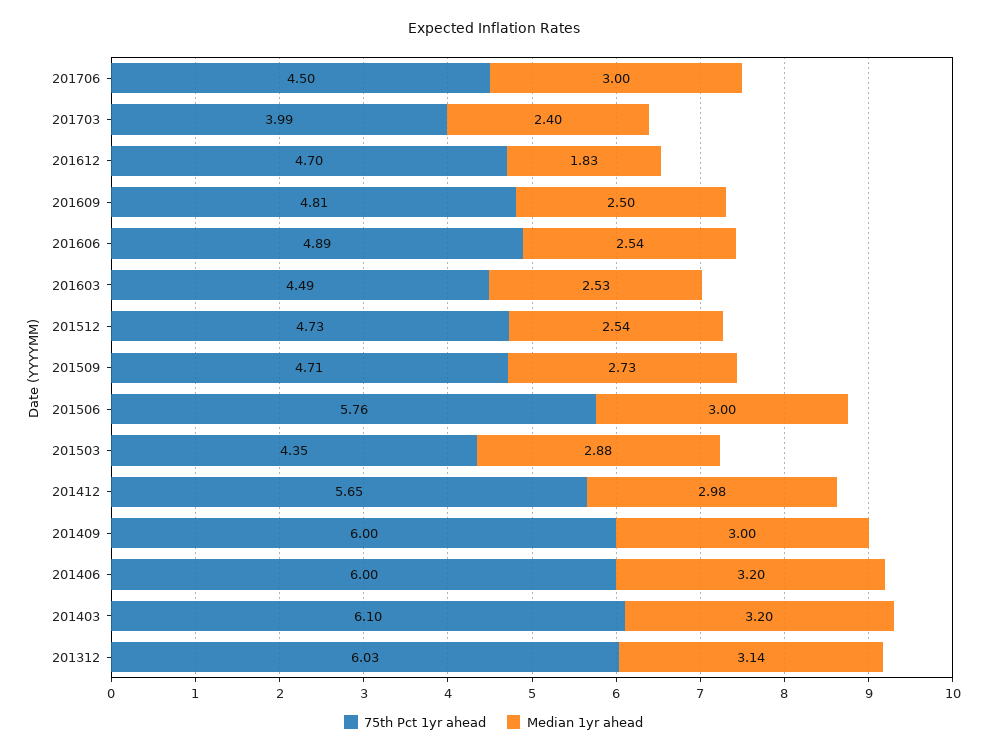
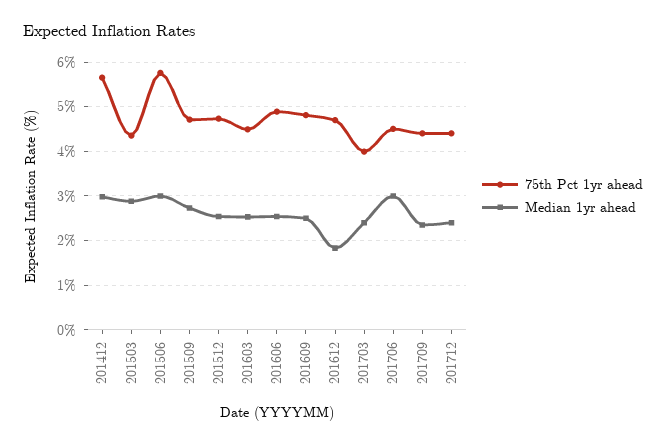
75th Pct 1yr ahead, 201409: 6 -> none
Median 1yr ahead, 201409: 3 -> none
75th Pct 1yr ahead, 201406: 6 -> none
Median 1yr ahead, 201406: 3.2 -> none
75th Pct 1yr ahead, 201403: 6.1 -> none
Median 1yr ahead, 201403: 3.2 -> none
75th Pct 1yr ahead, 201312: 6.03 -> none
Median 1yr ahead, 201312: 3.14 -> none
75th Pct 1yr ahead, 201709: none -> 4.4
Median 1yr ahead, 201709: none -> 2.4
75th Pct 1yr ahead, 201712: none -> 4.4
Median 1yr ahead, 201712: none -> 2.4

